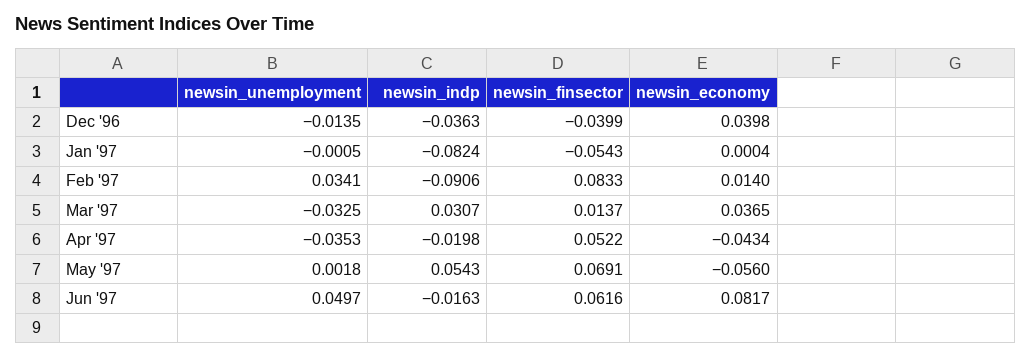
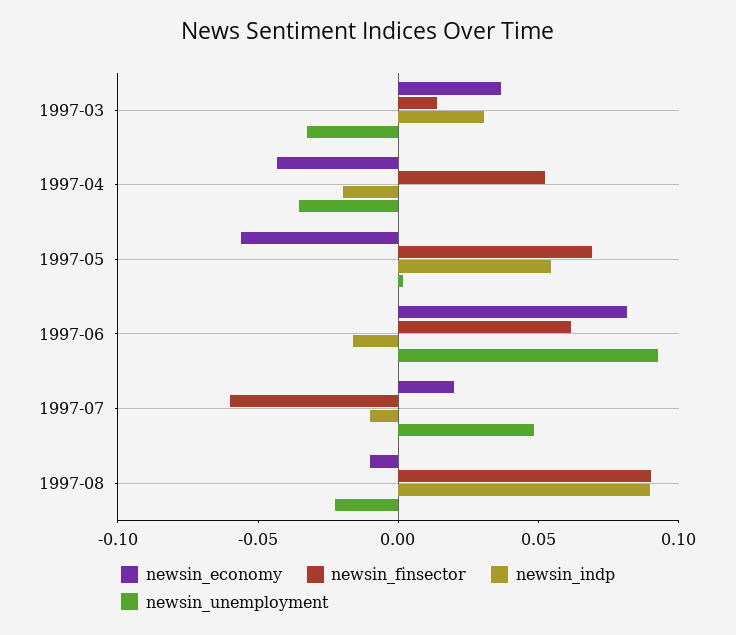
newsin_unemployment, Dec '96: -0.0135 -> none
newsin_indp, Dec '96: -0.0363 -> none
newsin_finsector, Dec '96: -0.0399 -> none
newsin_economy, Dec '96: 0.0398 -> none
newsin_unemployment, Jan '97: -0.0005 -> none
newsin_indp, Jan '97: -0.0824 -> none
newsin_finsector, Jan '97: -0.0543 -> none
newsin_economy, Jan '97: 0.0004 -> none
newsin_unemployment, Feb '97: 0.0341 -> none
newsin_indp, Feb '97: -0.0906 -> none
newsin_finsector, Feb '97: 0.0833 -> none
newsin_economy, Feb '97: 0.014 -> none
newsin_unemployment, Jun '97: 0.0497 -> 0.09
newsin_economy, 1997-07: none -> 0.02
newsin_finsector, 1997-07: none -> -0.06
newsin_indp, 1997-07: none -> -0.01
newsin_unemployment, 1997-07: none -> 0.05
newsin_economy, 1997-08: none -> -0.01
newsin_finsector, 1997-08: none -> 0.09
newsin_indp, 1997-08: none -> 0.09
newsin_unemployment, 1997-08: none -> -0.02

